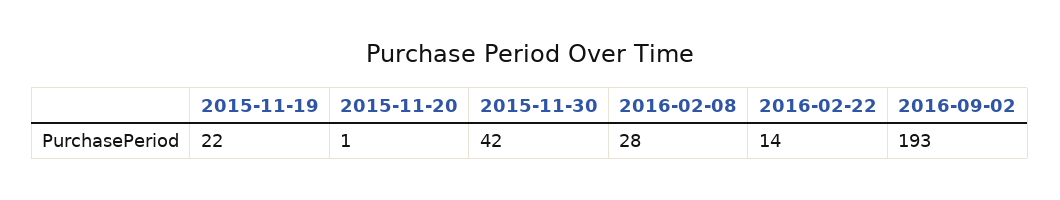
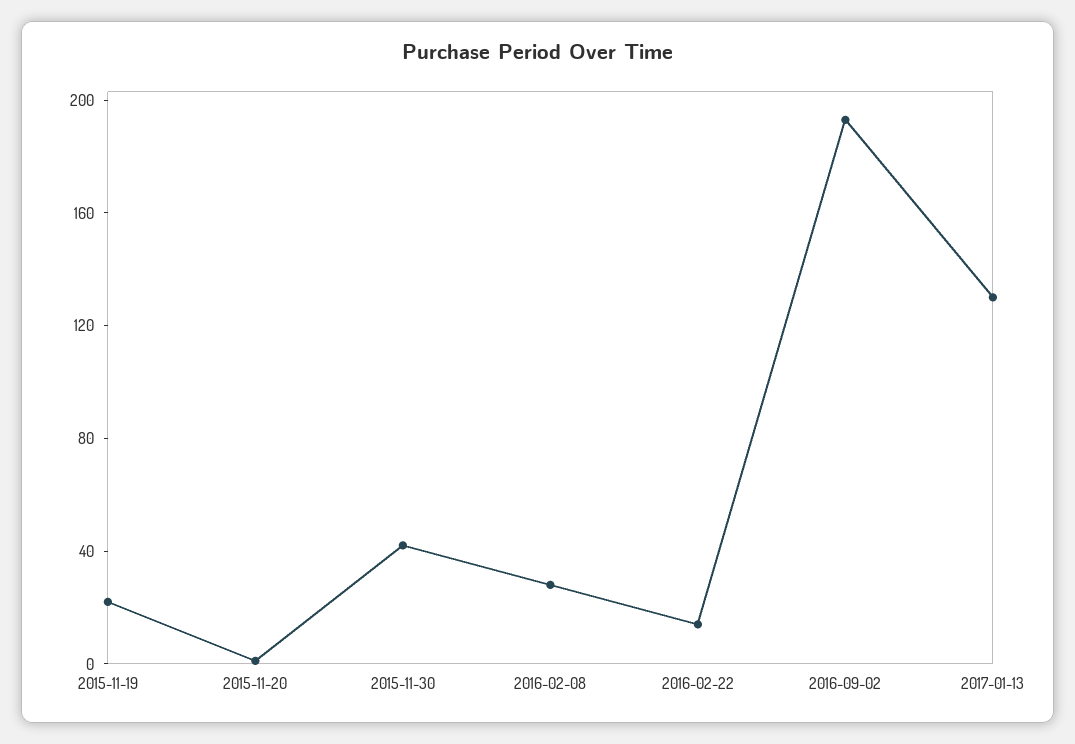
2017-01-13: none -> 130

